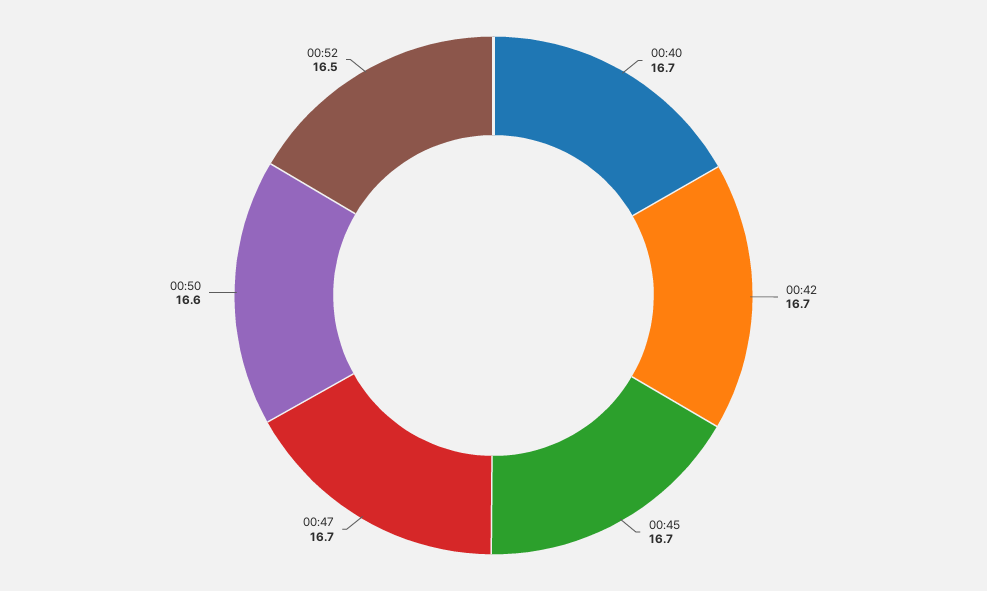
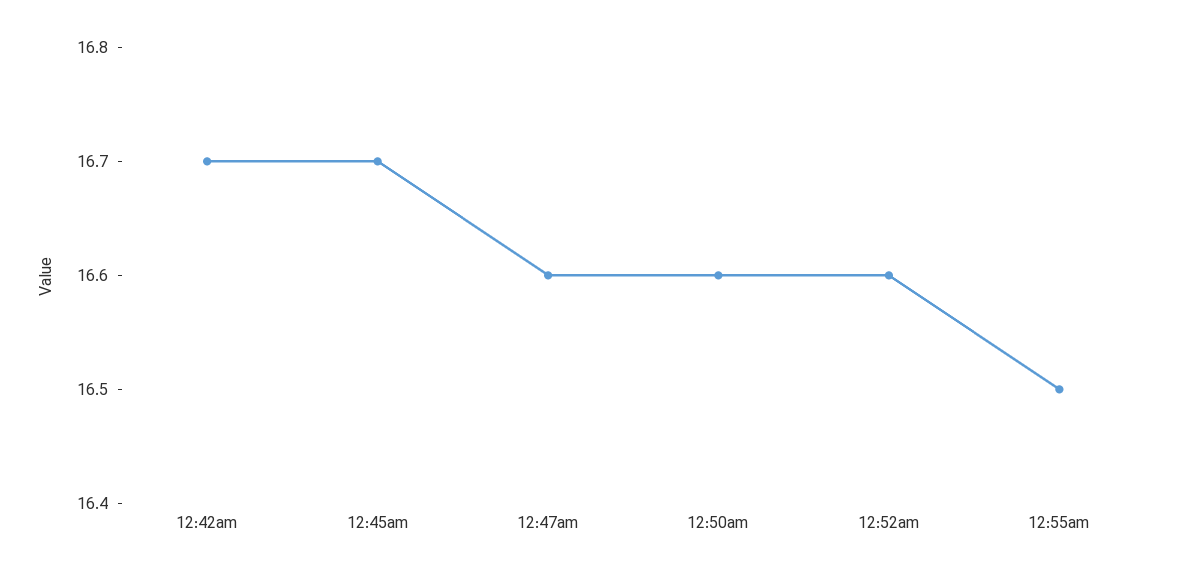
00:40: 16.7 -> none
00:47: 16.7 -> 16.6
00:52: 16.5 -> 16.6
12:55am: none -> 16.5

